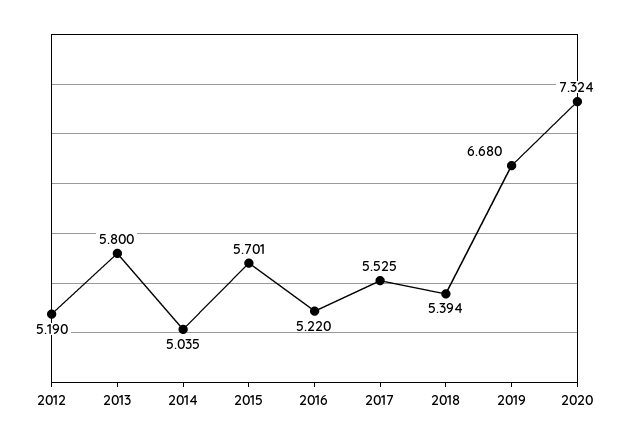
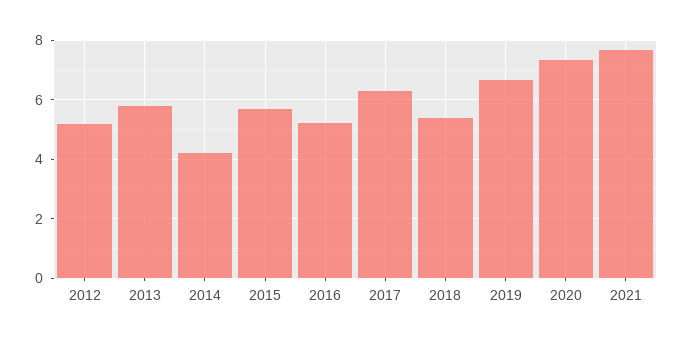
2014: 5.035 -> 4.25
2017: 5.525 -> 6.25
2021: none -> 7.75

